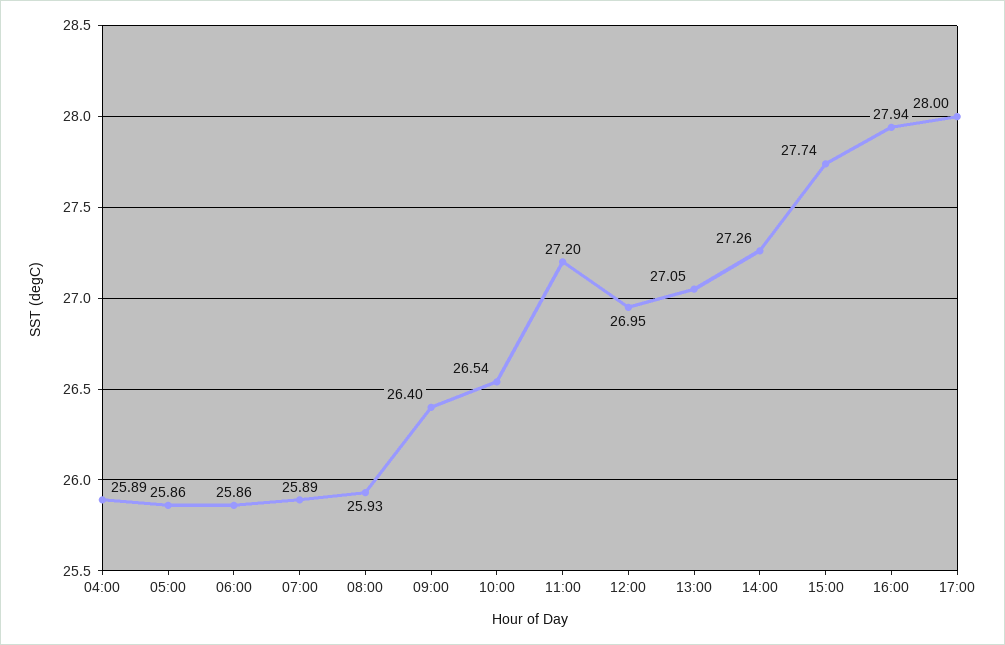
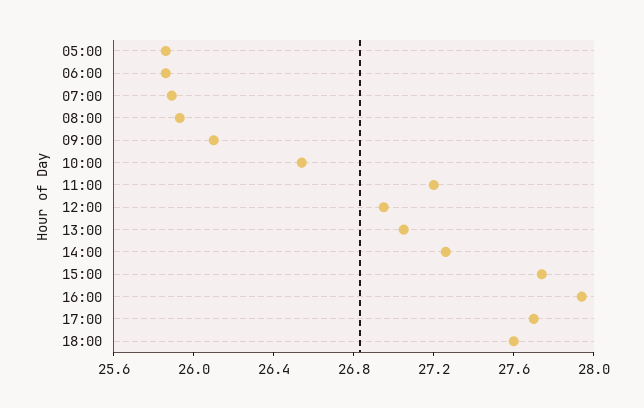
04:00: 25.89 -> none
09:00: 26.4 -> 26.1
17:00: 28 -> 27.7
18:00: none -> 27.6

